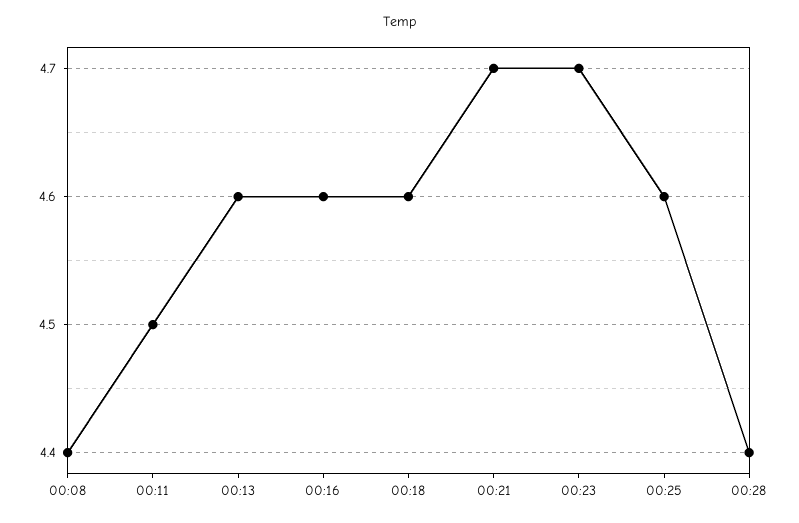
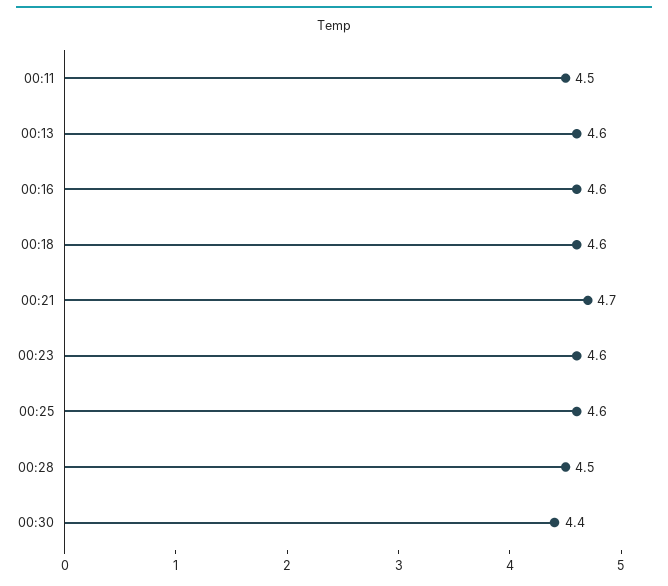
00:08: 4.4 -> none
00:23: 4.7 -> 4.6
00:28: 4.4 -> 4.5
00:30: none -> 4.4

